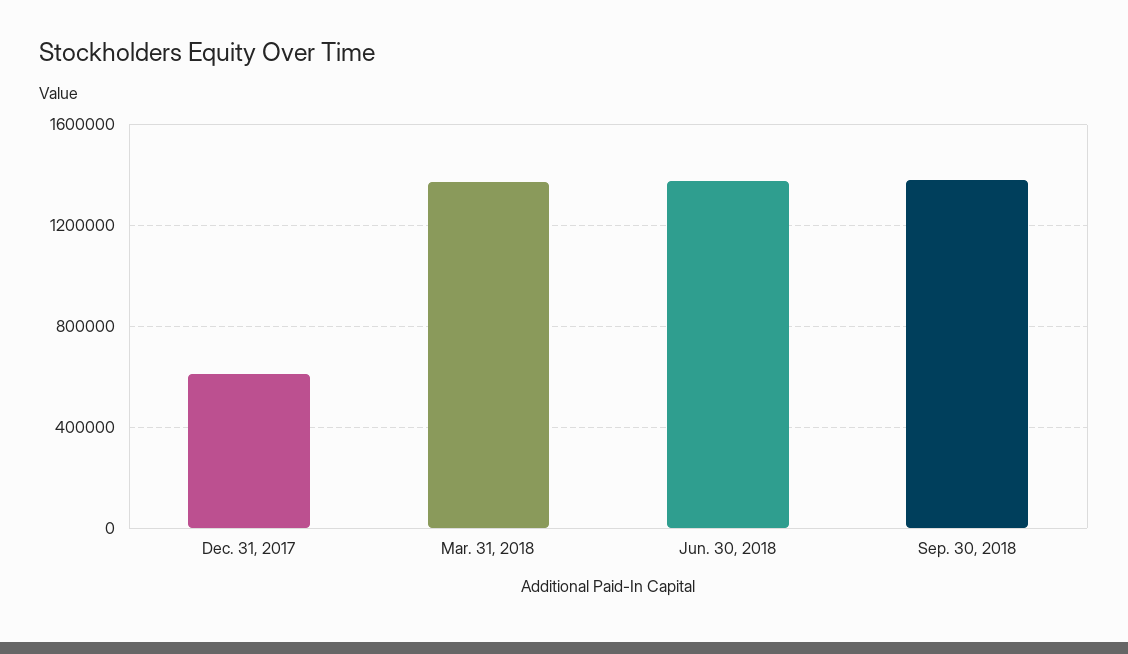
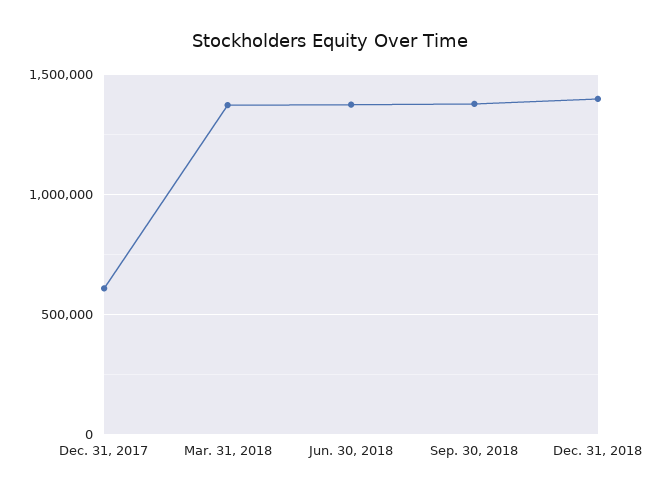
Dec. 31, 2018: none -> 1400000

